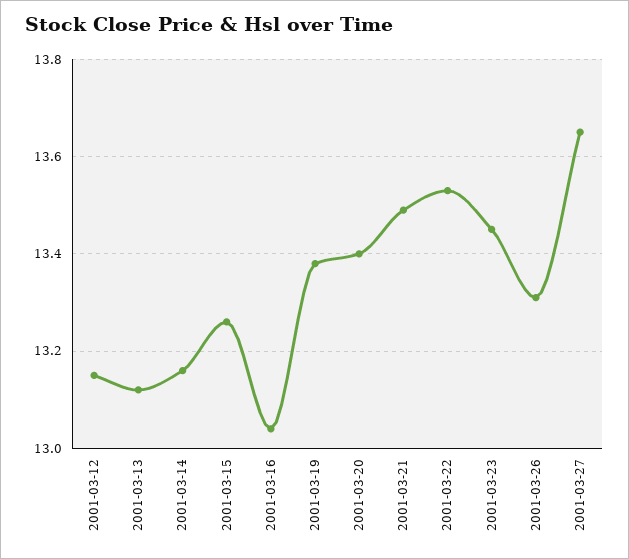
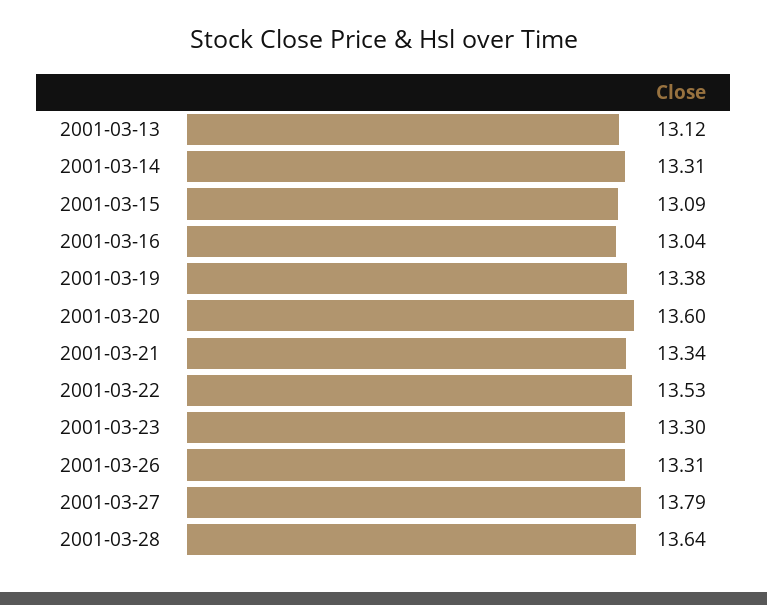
2001-03-12: 13.15 -> none
2001-03-14: 13.15 -> 13.31
2001-03-15: 13.25 -> 13.09
2001-03-20: 13.4 -> 13.6
2001-03-21: 13.5 -> 13.34
2001-03-23: 13.45 -> 13.3
2001-03-27: 13.65 -> 13.79
2001-03-28: none -> 13.64

